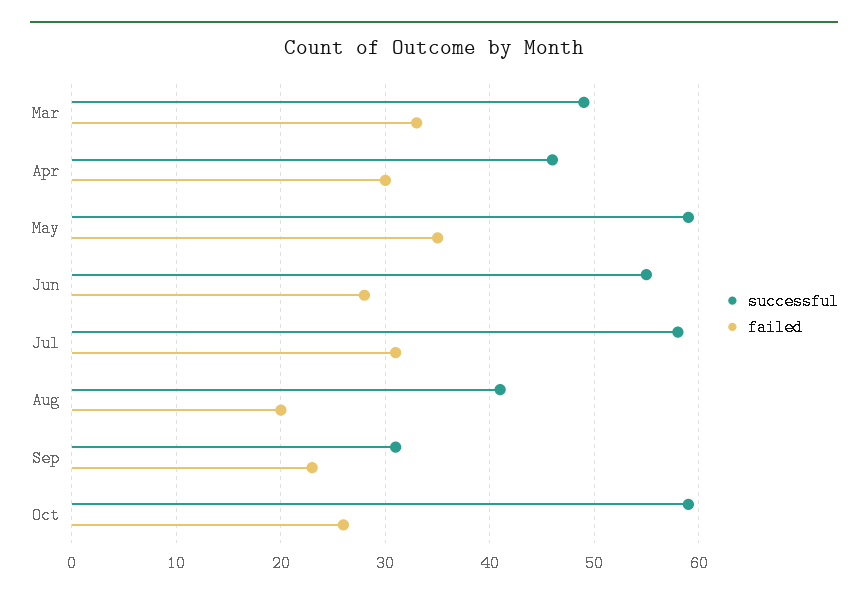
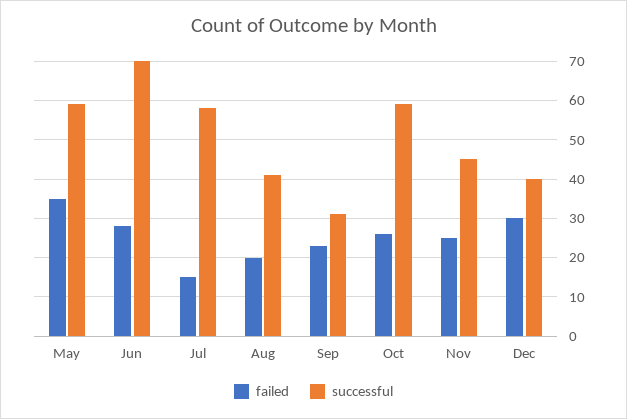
successful, Mar: 49 -> none
failed, Mar: 33 -> none
successful, Apr: 46 -> none
failed, Apr: 30 -> none
successful, Jun: 55 -> 70
failed, Jul: 31 -> 15
failed, Nov: none -> 25
successful, Nov: none -> 45
failed, Dec: none -> 30
successful, Dec: none -> 40

